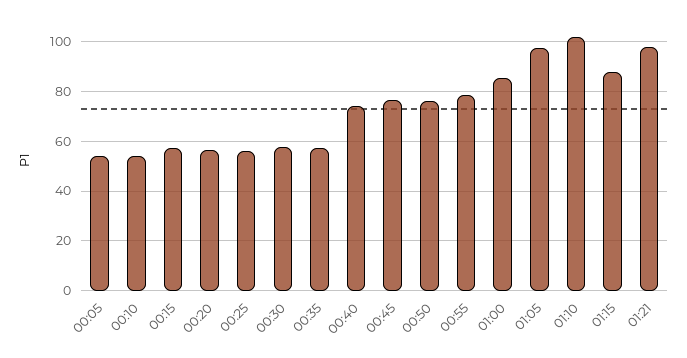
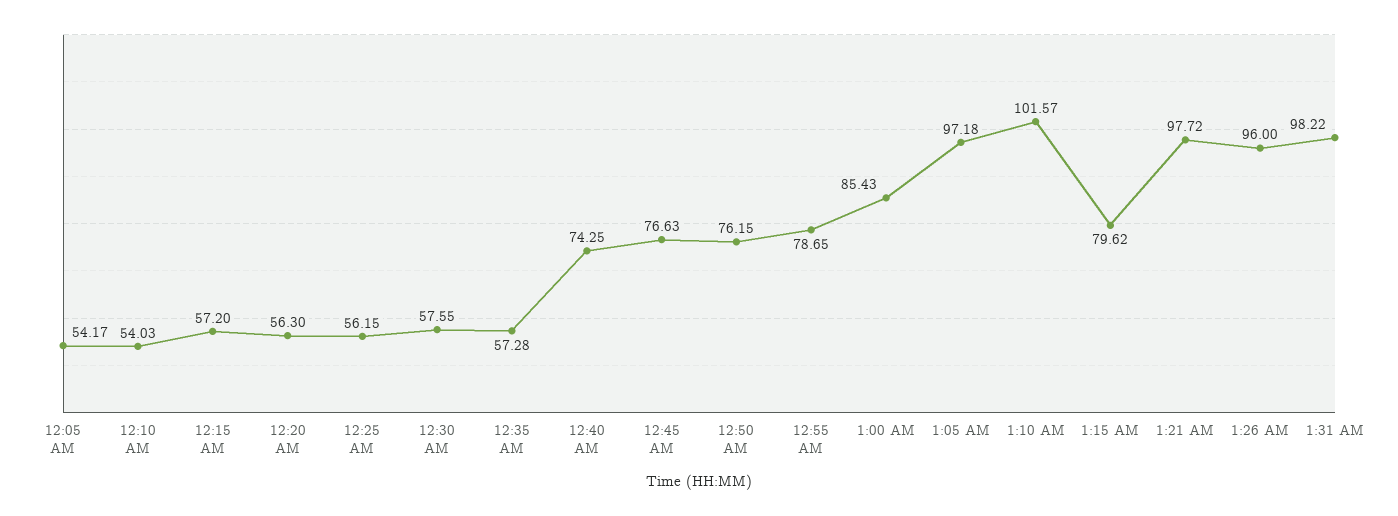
01:15: 87.5 -> 79.62
1:26 AM: none -> 96
1:31 AM: none -> 98.22

